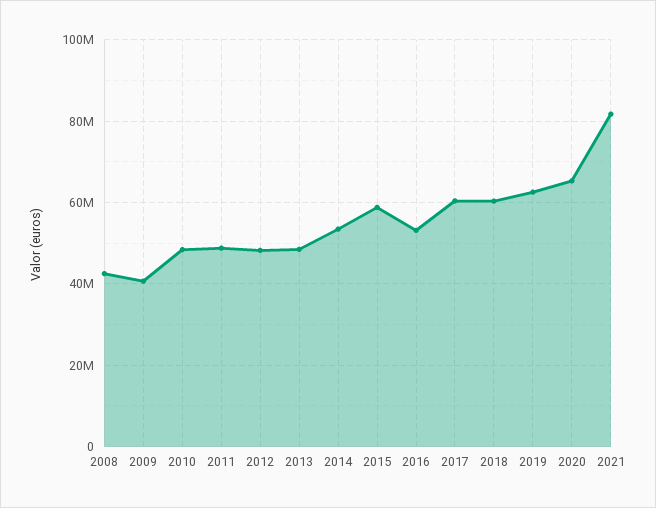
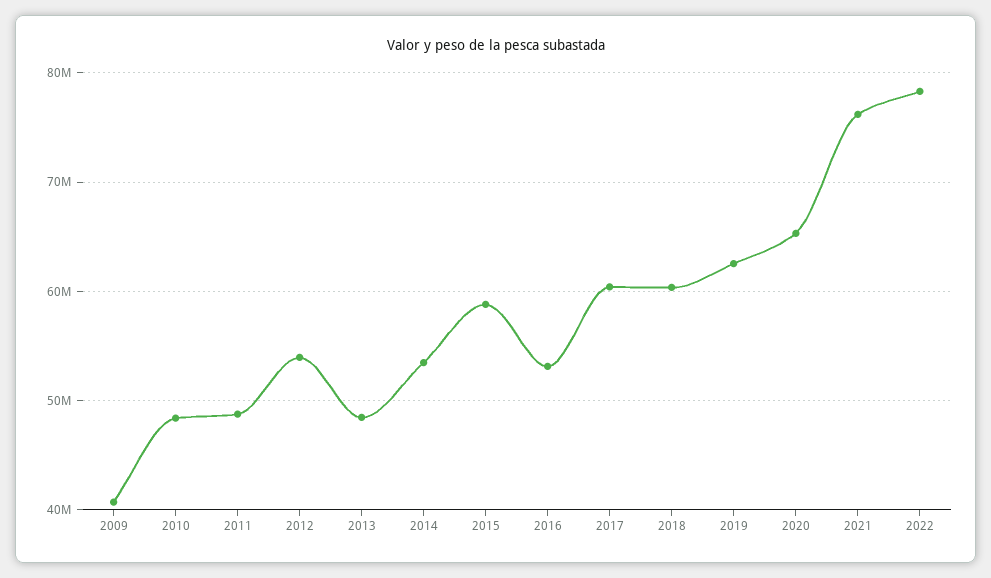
2008: 42000000 -> none
2012: 48000000 -> 54000000
2021: 82000000 -> 76000000
2022: none -> 78000000

